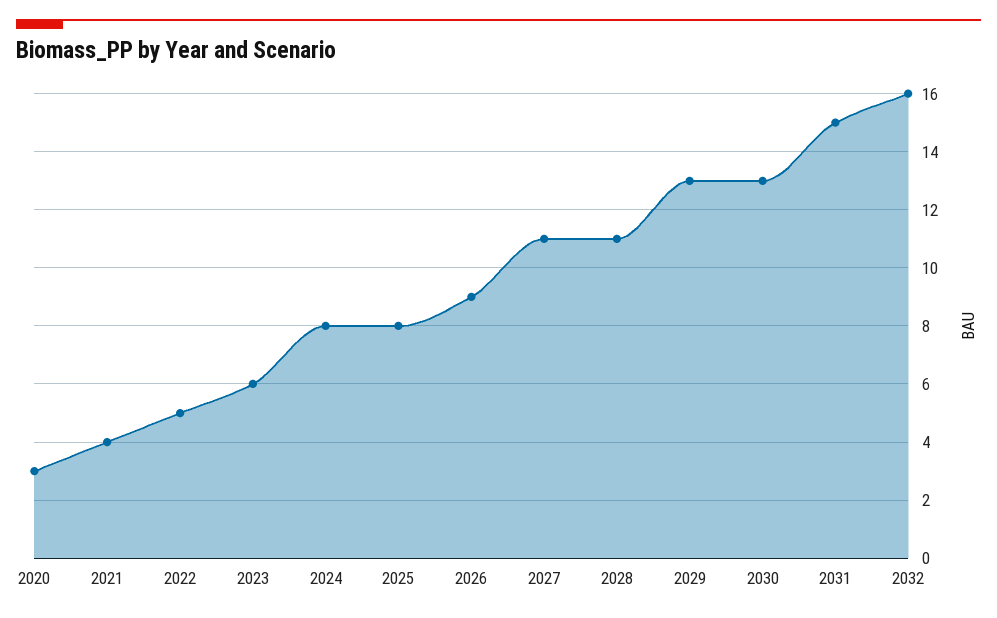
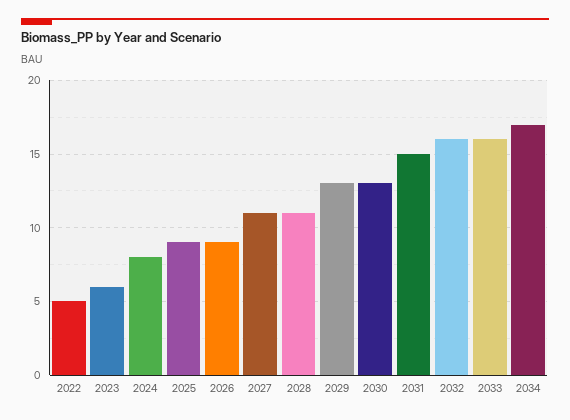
2020: 3 -> none
2021: 4 -> none
2025: 8 -> 9
2033: none -> 16
2034: none -> 17

